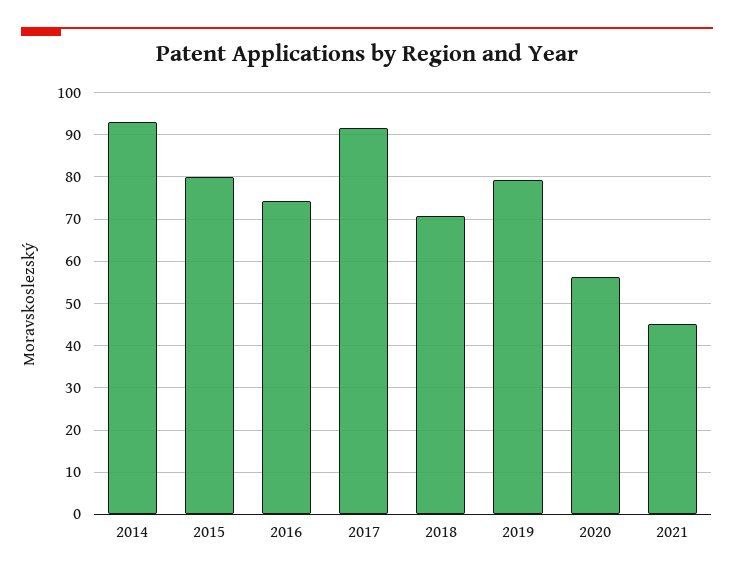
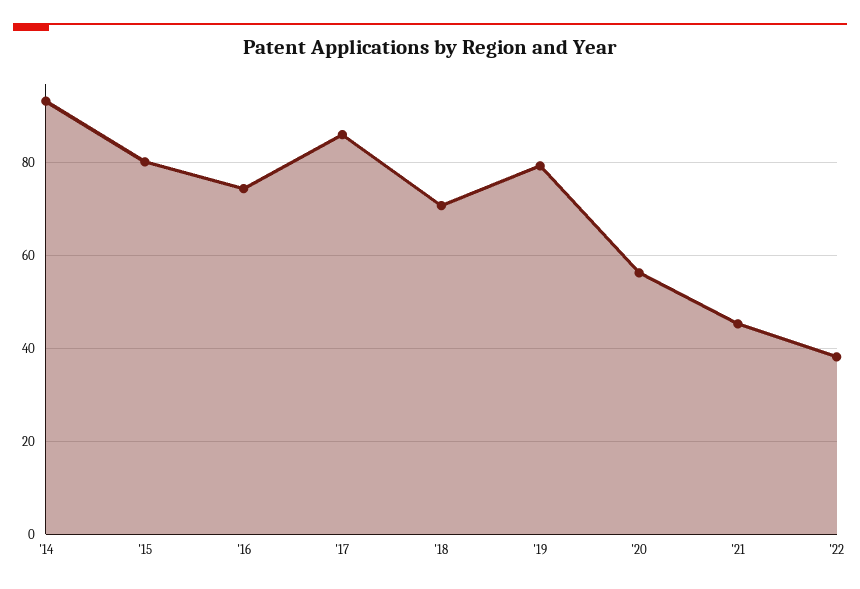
2017: 92 -> 86
'22: none -> 38

